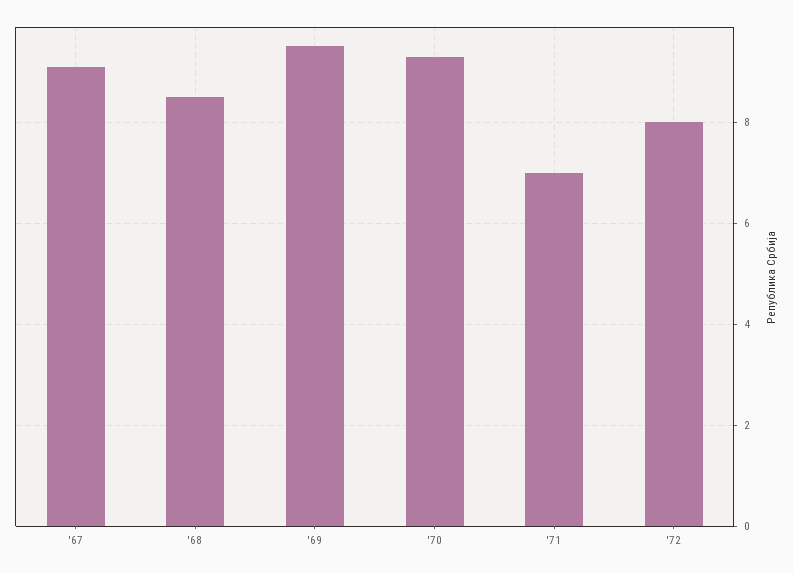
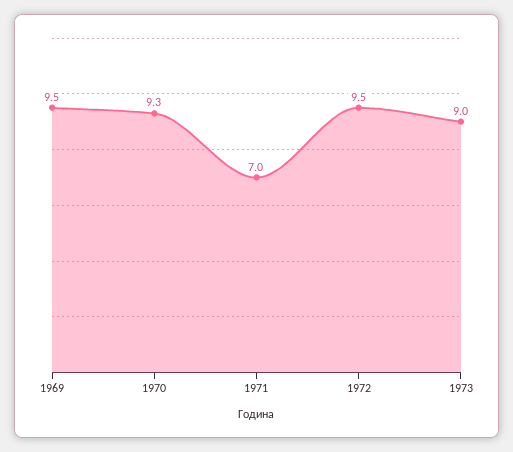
'67: 9 -> none
'68: 8.5 -> none
'72: 8 -> 9.5
1973: none -> 9

